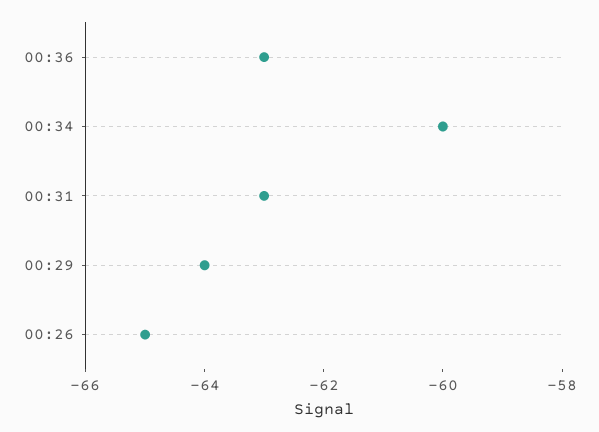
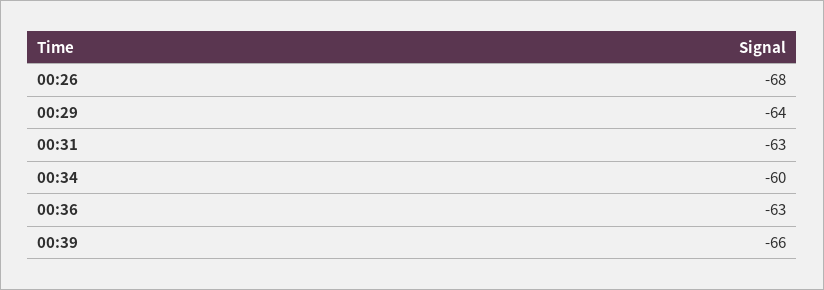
00:26: -65 -> -68
00:39: none -> -66

